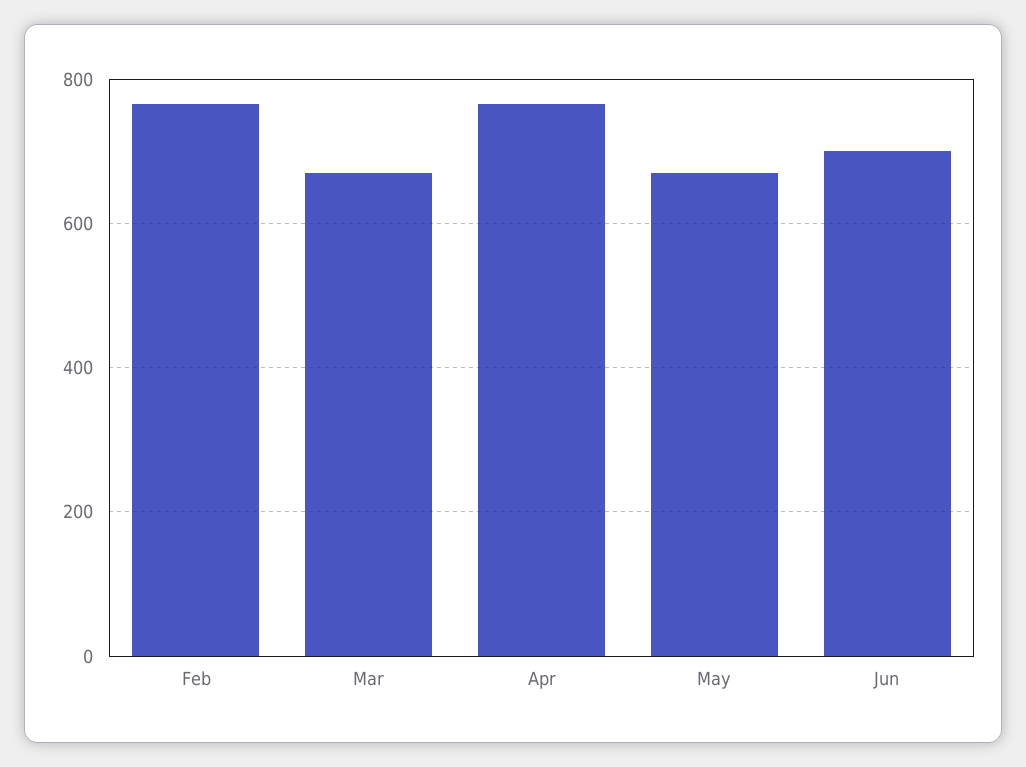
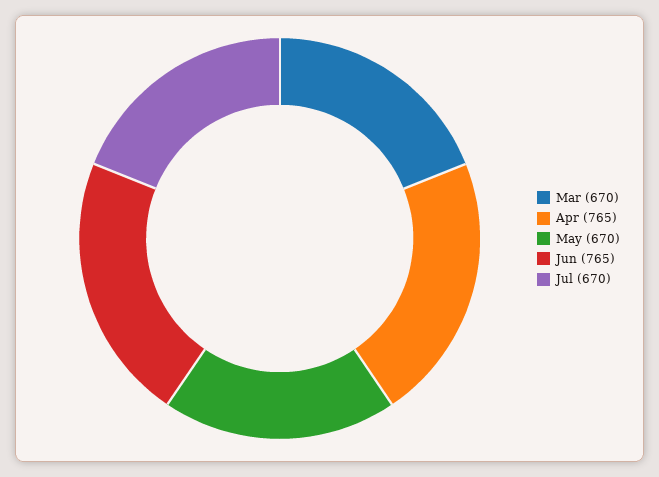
Feb: 760 -> none
Jun: 700 -> 765
Jul: none -> 670

